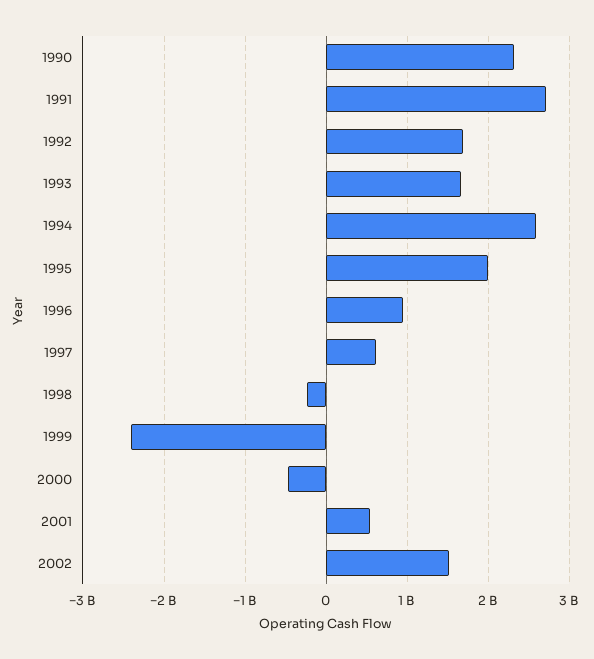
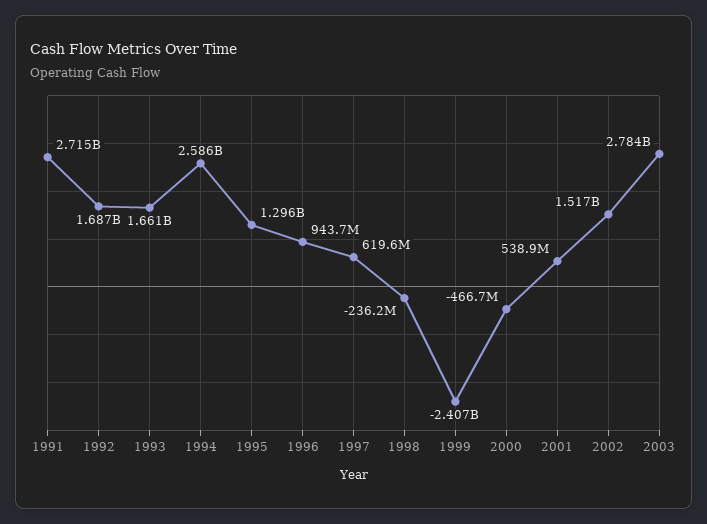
1990: 2300000000 -> none
1995: 2000000000 -> 1296000000
2003: none -> 2784000000

